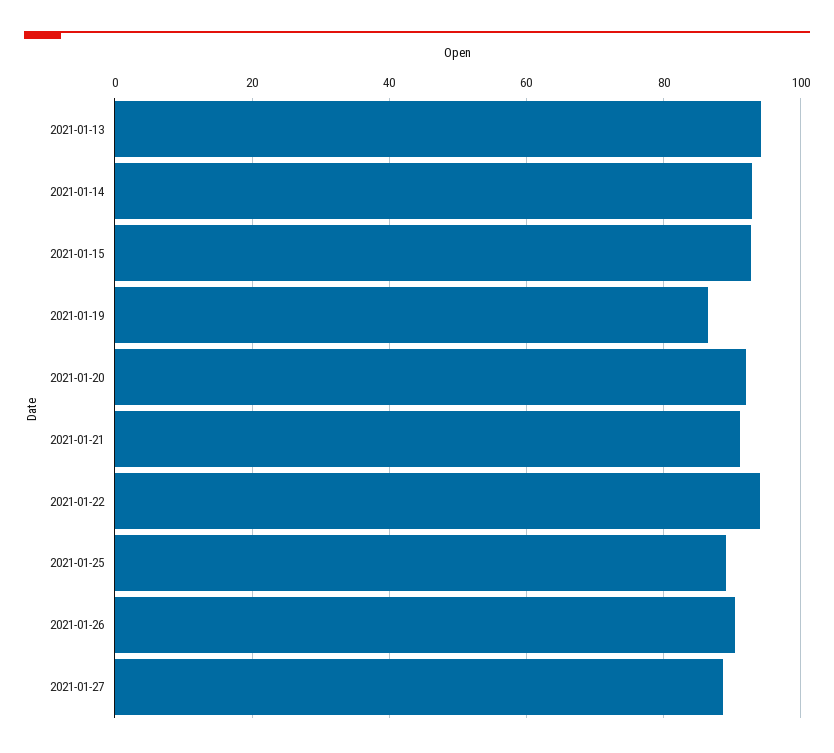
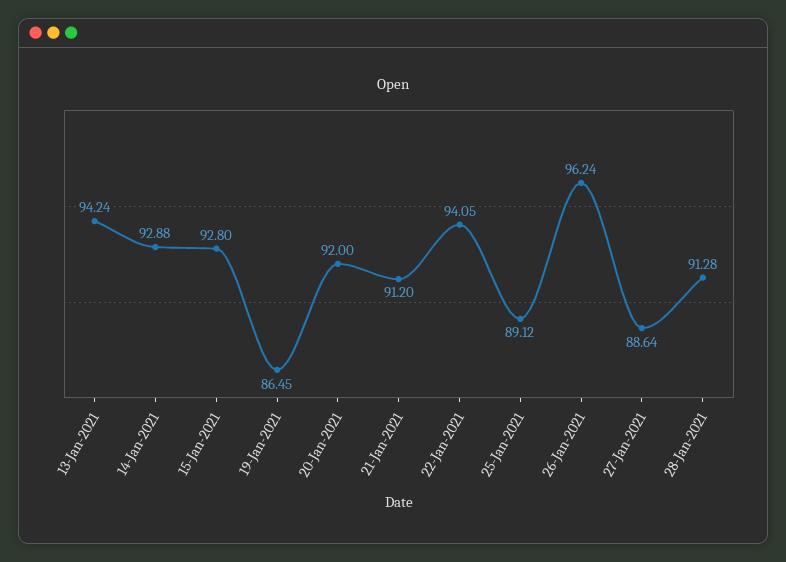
2021-01-26: 90 -> 96.24
28-Jan-2021: none -> 91.28

